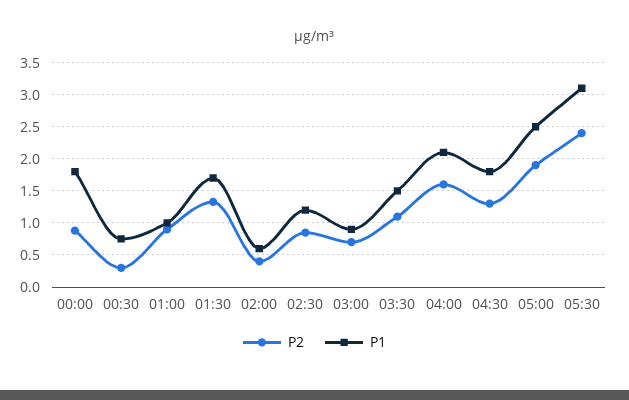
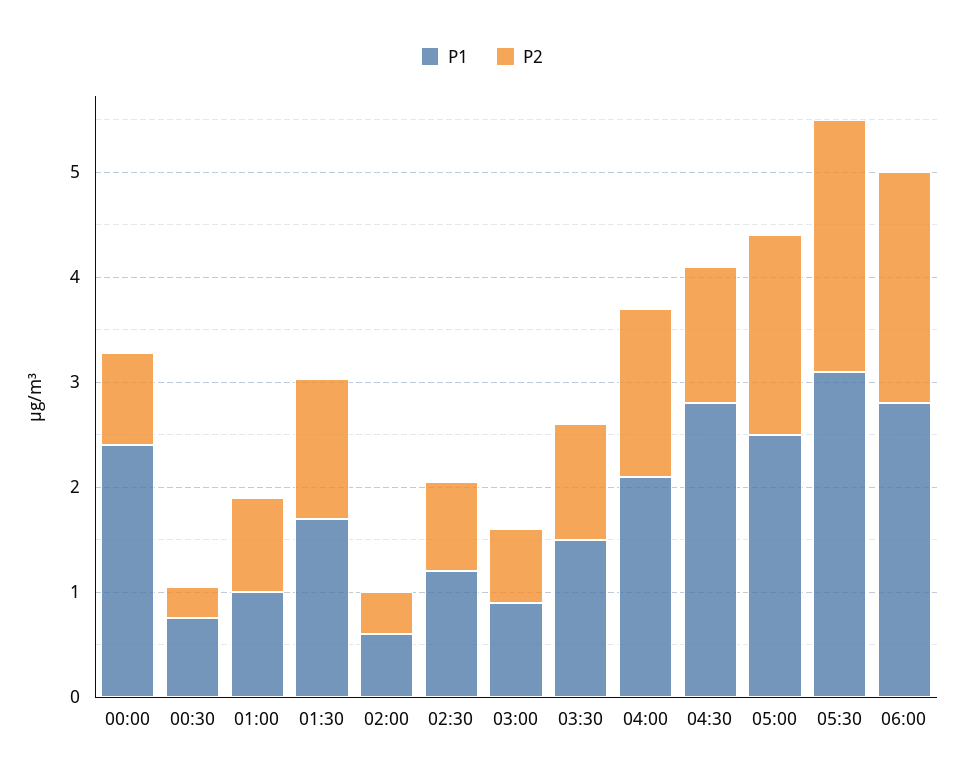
P1, 00:00: 1.8 -> 2.4
P1, 04:30: 1.8 -> 2.8
P1, 06:00: none -> 2.8
P2, 06:00: none -> 2.2

